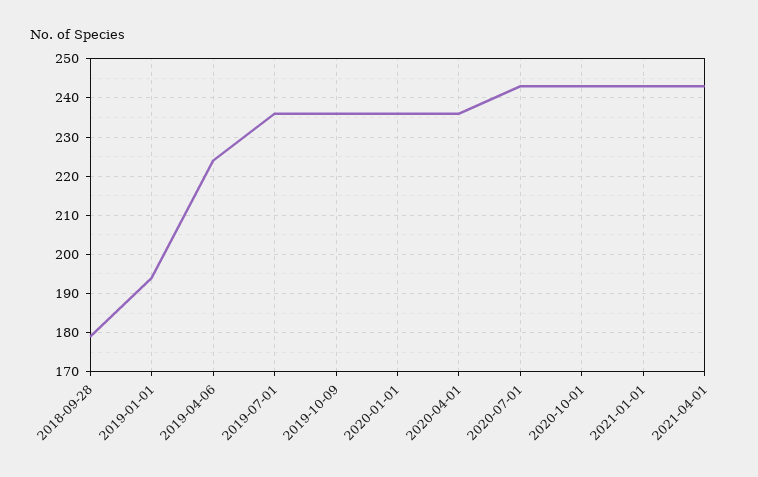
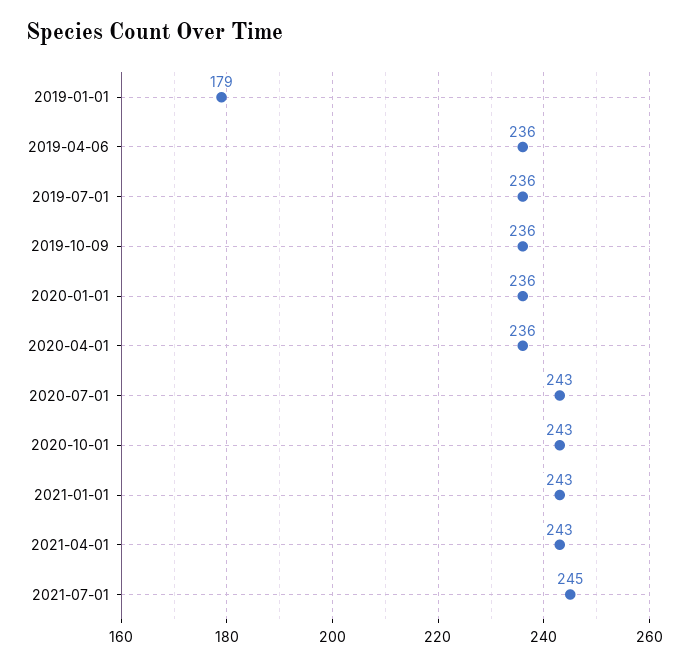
2018-09-28: 180 -> none
2019-01-01: 195 -> 179
2019-04-06: 225 -> 236
2021-07-01: none -> 245

